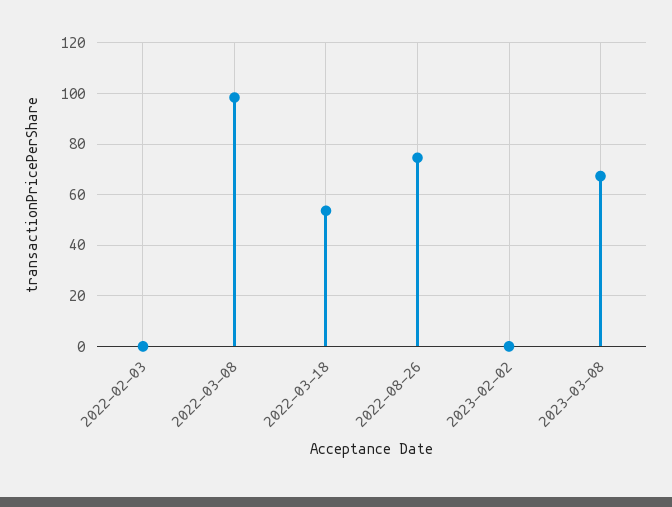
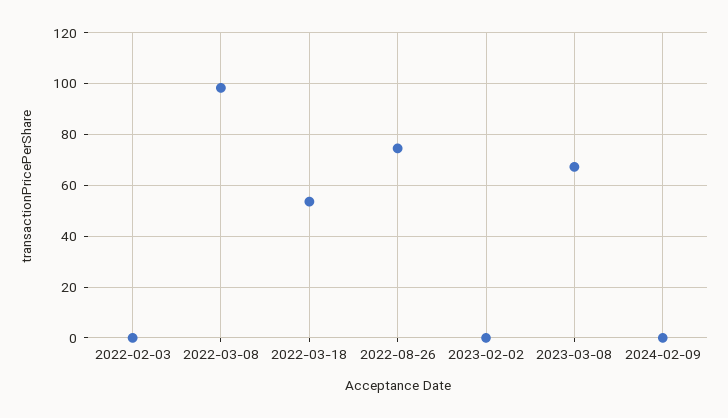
2024-02-09: none -> 0

